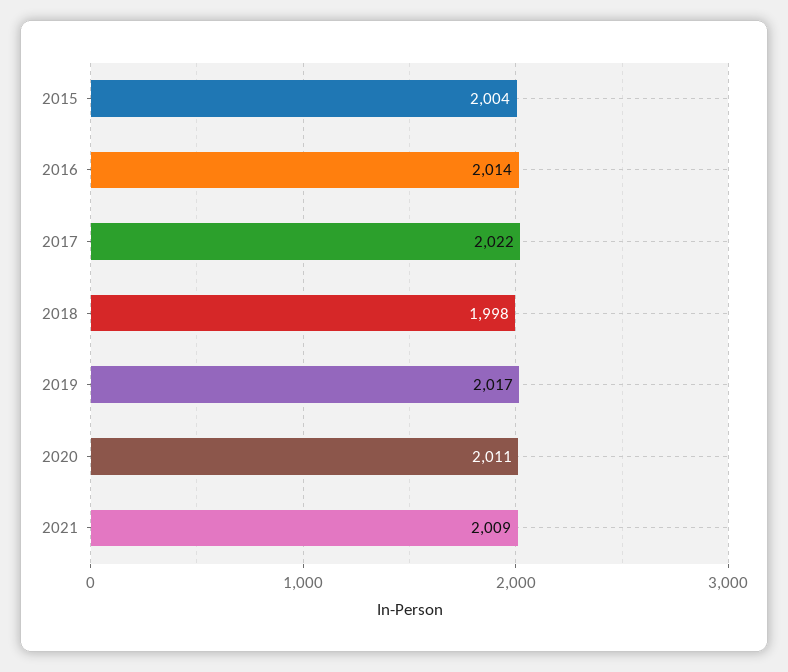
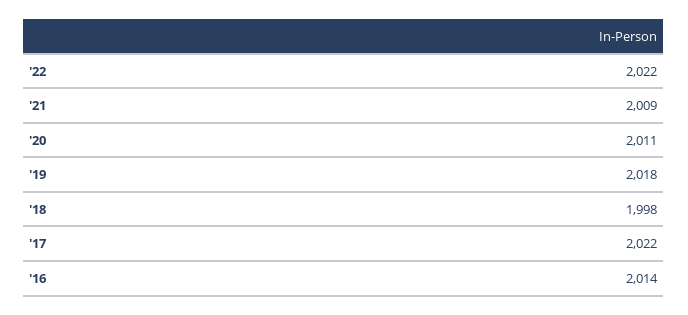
2015: 2004 -> none
2019: 2017 -> 2018
'22: none -> 2022

